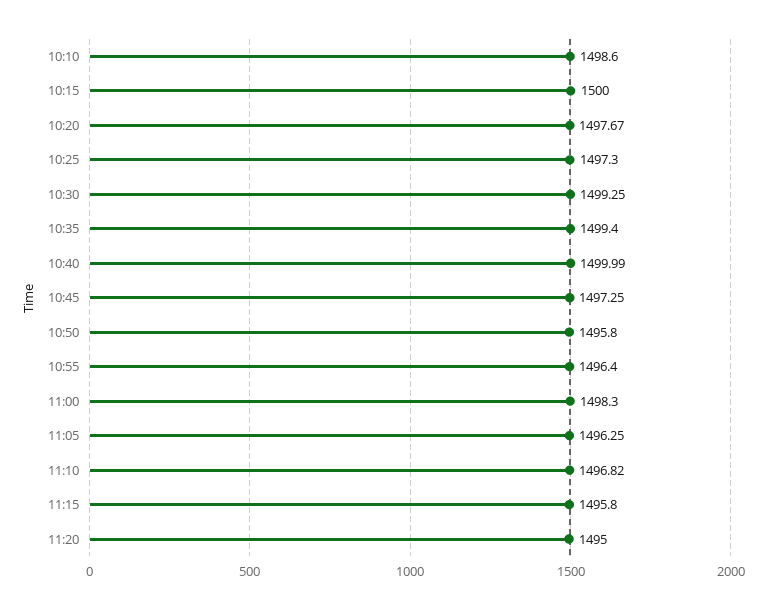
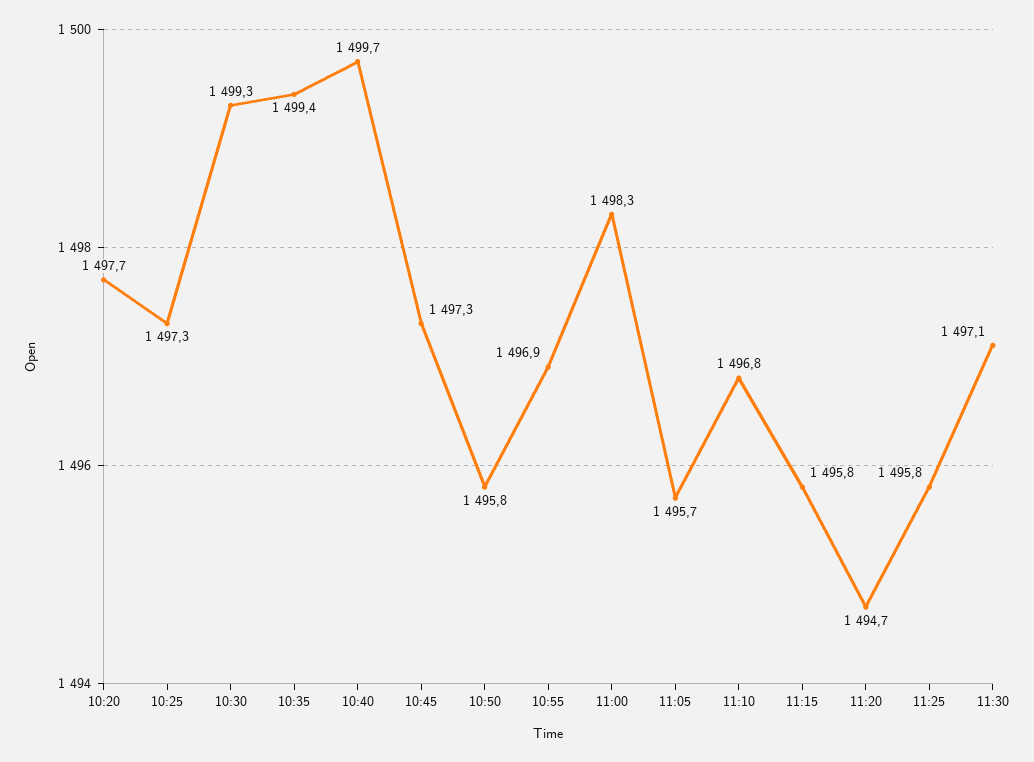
10:10: 1498.6 -> none
10:15: 1500 -> none
10:40: 1499.99 -> 1499.7
10:55: 1496.4 -> 1496.9
11:05: 1496.25 -> 1495.7
11:20: 1495 -> 1494.7
11:25: none -> 1495.8
11:30: none -> 1497.1

